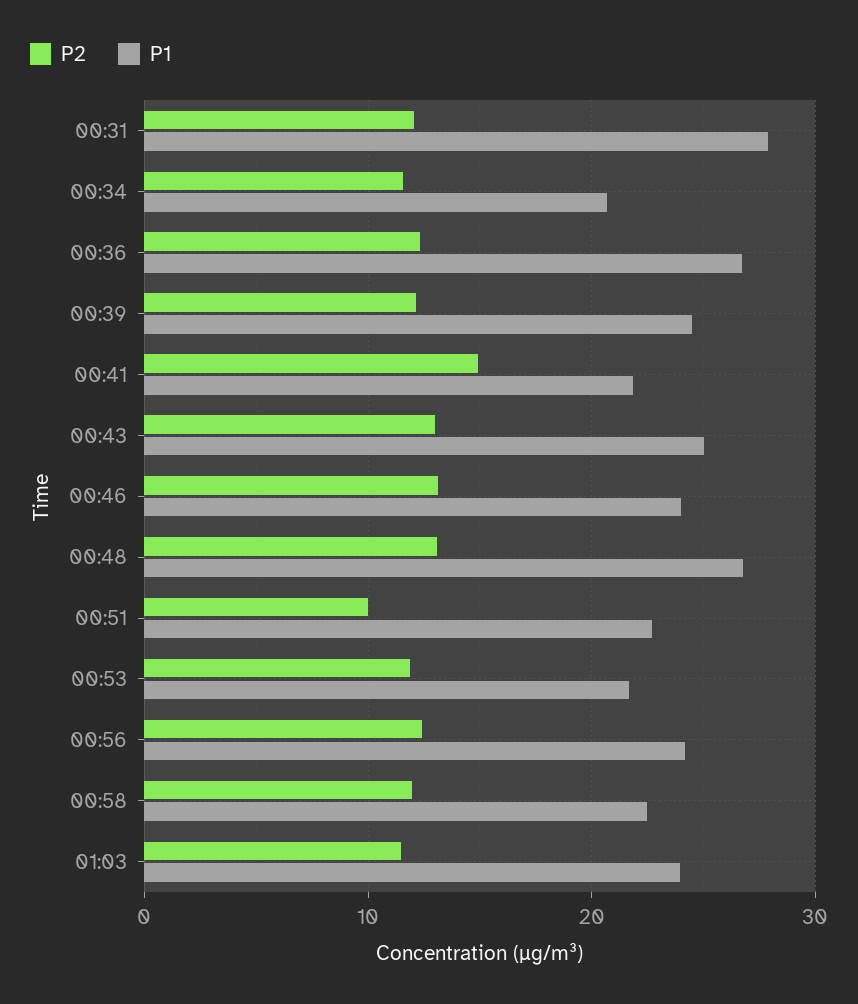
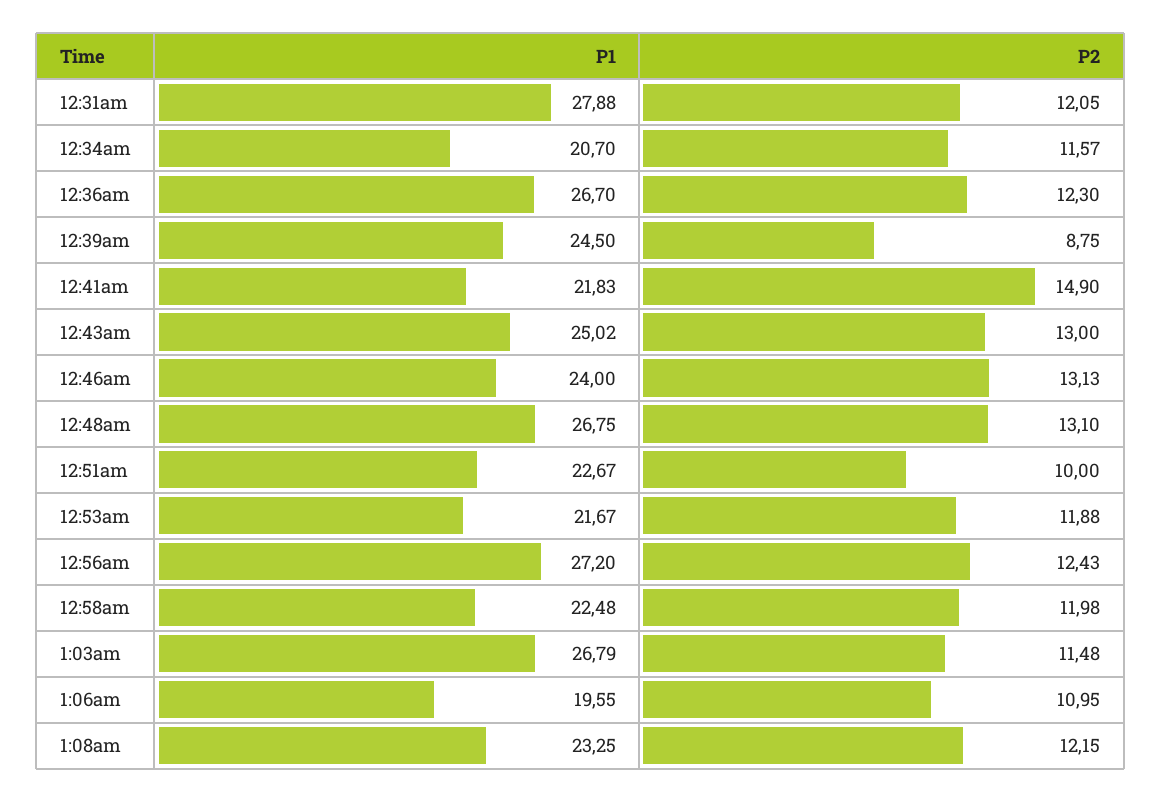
P2, 00:39: 12 -> 8.75
P1, 00:56: 24 -> 27.2
P1, 01:03: 24 -> 26.79
P1, 1:06am: none -> 19.55
P2, 1:06am: none -> 10.95
P1, 1:08am: none -> 23.25
P2, 1:08am: none -> 12.15

